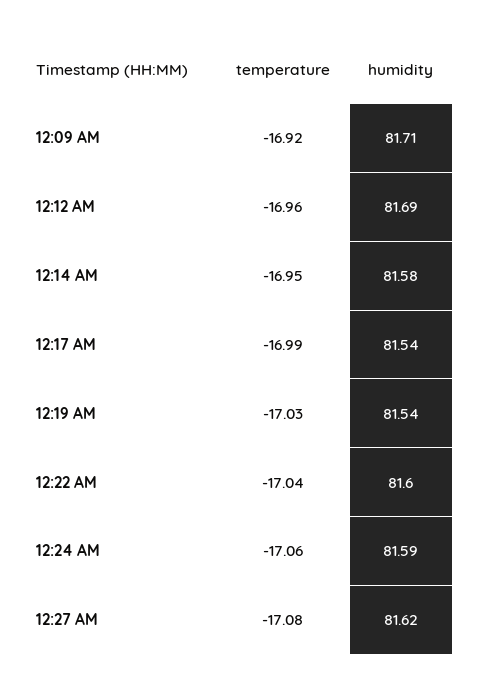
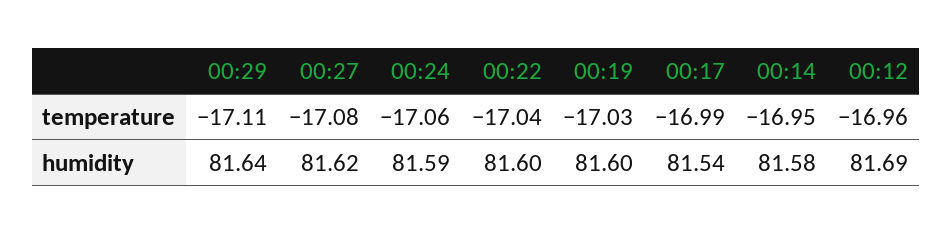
temperature, 12:09 AM: -16.92 -> none
humidity, 12:09 AM: 81.71 -> none
humidity, 12:19 AM: 81.54 -> 81.6
temperature, 00:29: none -> -17.11
humidity, 00:29: none -> 81.64

